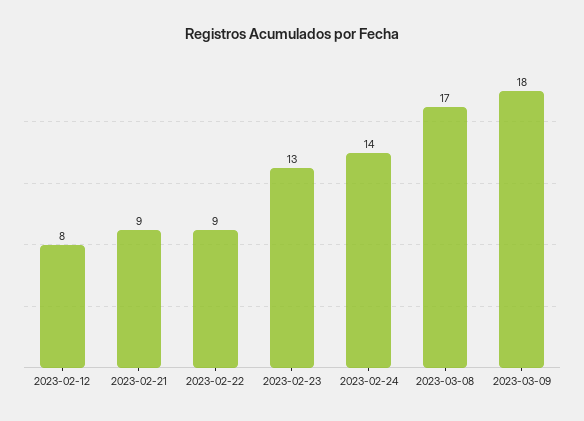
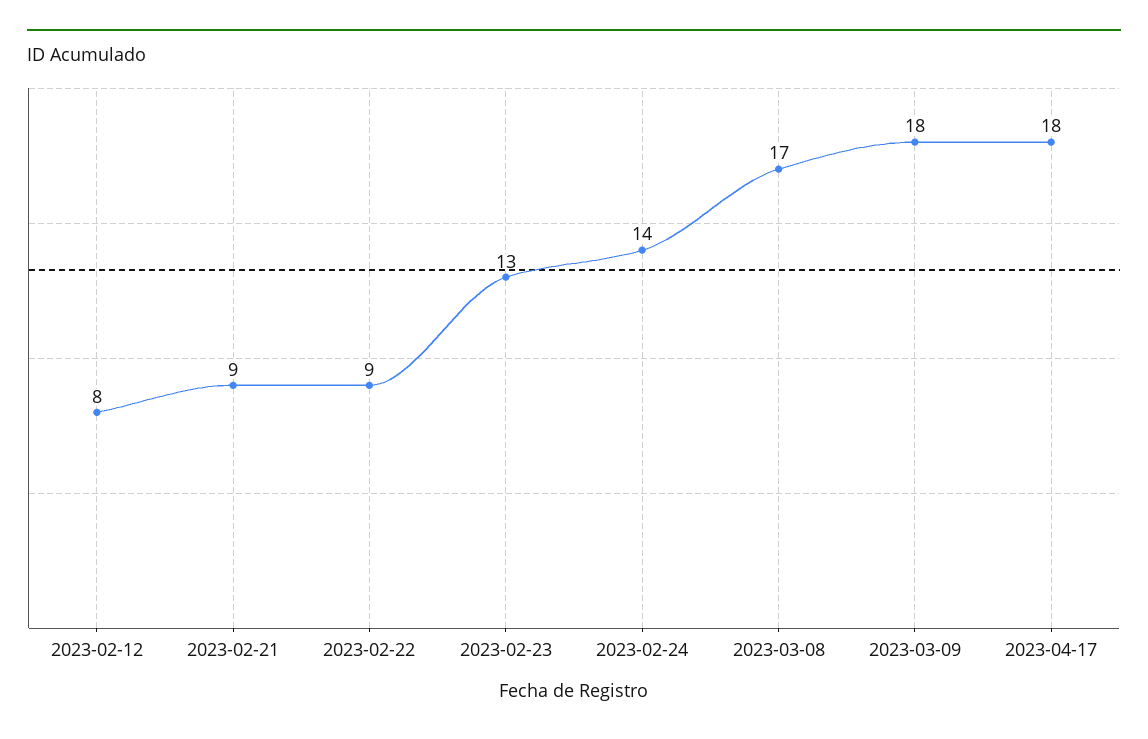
2023-04-17: none -> 18

